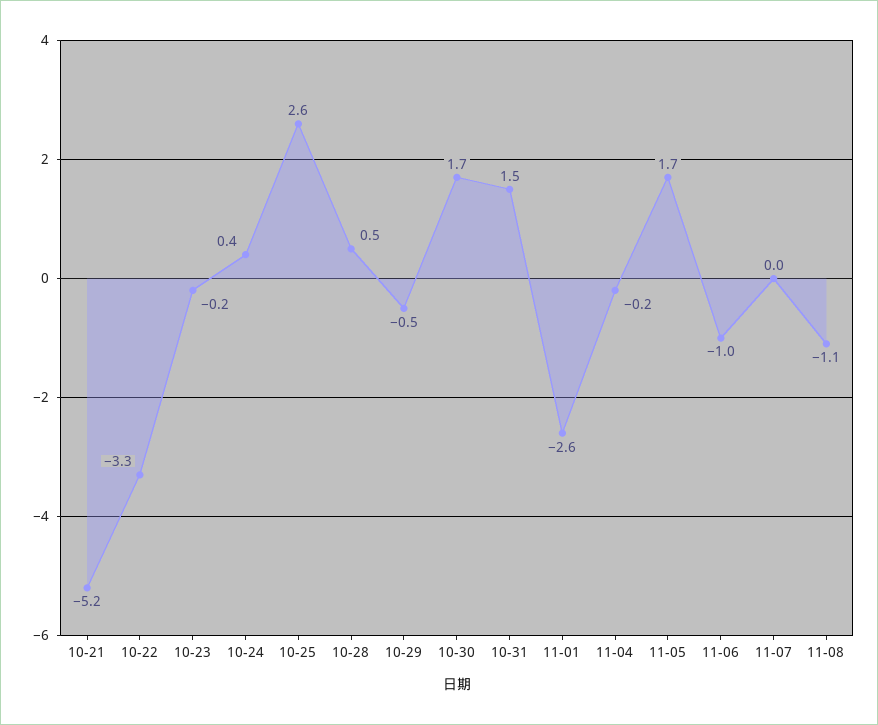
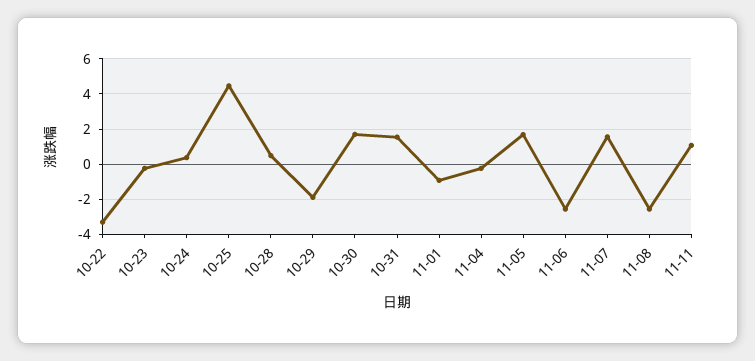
10-21: -5.2 -> none
10-25: 2.6 -> 4.5
10-29: -0.5 -> -2
11-01: -2.6 -> -1
11-06: -1 -> -2.5
11-07: 0 -> 1.5
11-08: -1.1 -> -2.5
11-11: none -> 1

